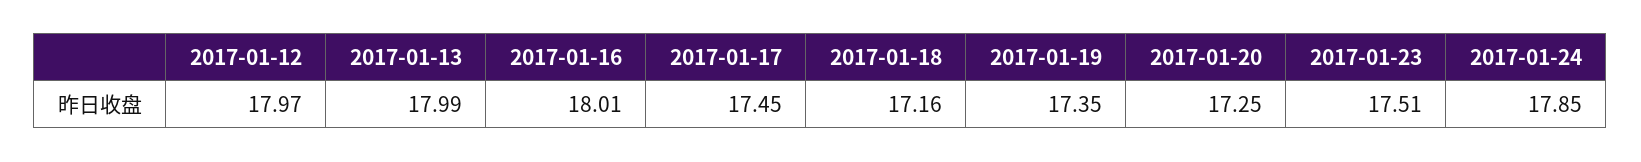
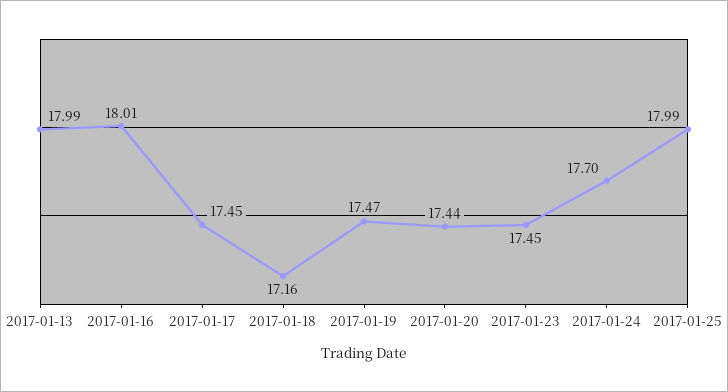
2017-01-12: 17.97 -> none
2017-01-19: 17.35 -> 17.47
2017-01-20: 17.25 -> 17.44
2017-01-23: 17.51 -> 17.45
2017-01-24: 17.85 -> 17.7
2017-01-25: none -> 17.99

